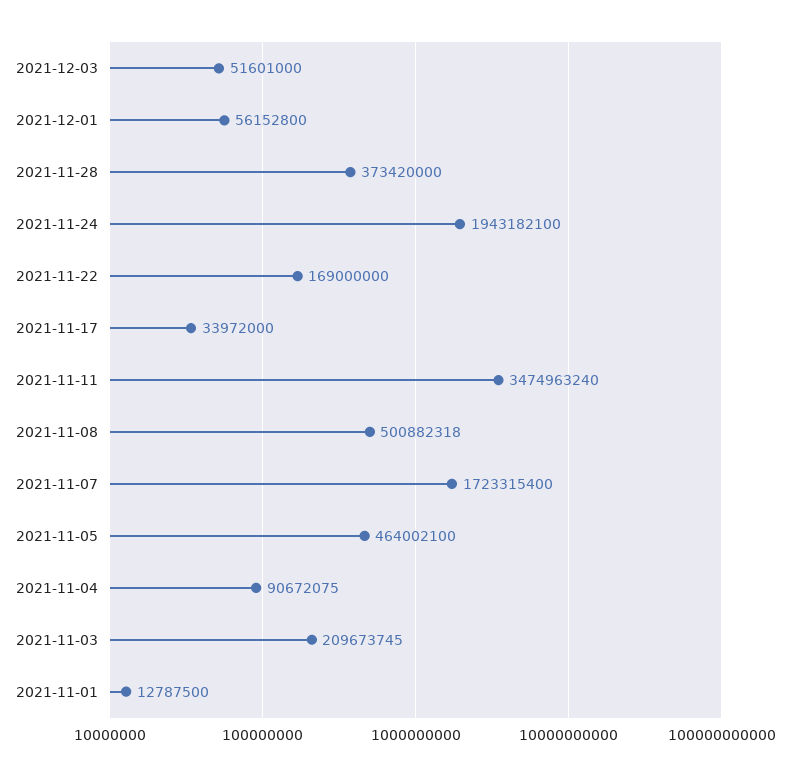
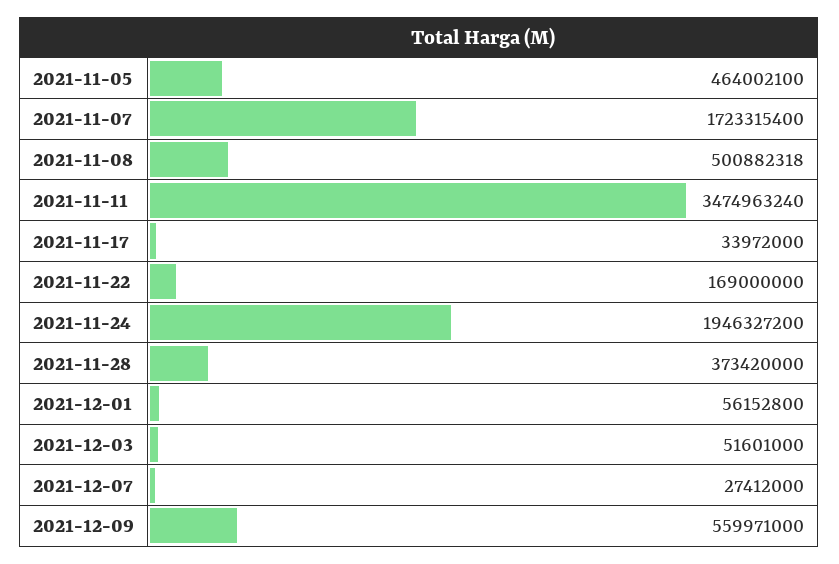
2021-11-24: 1943182100 -> 1946327200
2021-11-04: 90672075 -> none
2021-11-03: 209673745 -> none
2021-11-01: 12787500 -> none
2021-12-07: none -> 27412000
2021-12-09: none -> 559971000

